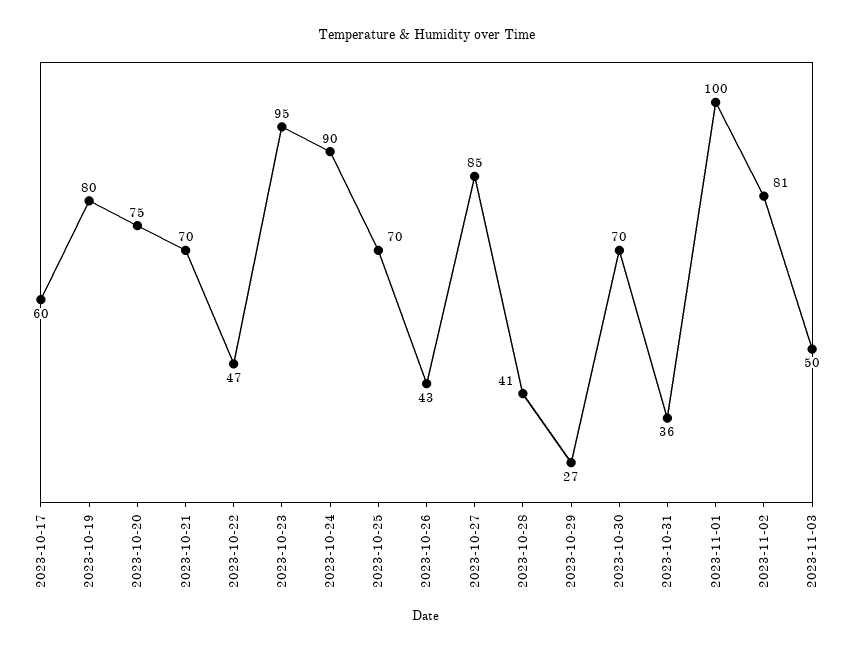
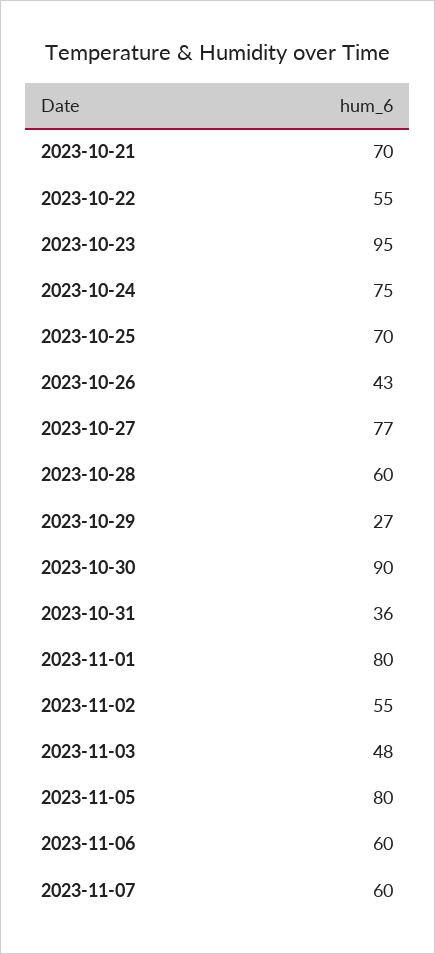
2023-10-17: 60 -> none
2023-10-19: 80 -> none
2023-10-20: 75 -> none
2023-10-22: 47 -> 55
2023-10-24: 90 -> 75
2023-10-27: 85 -> 77
2023-10-28: 41 -> 60
2023-10-30: 70 -> 90
2023-11-01: 100 -> 80
2023-11-02: 81 -> 55
2023-11-03: 50 -> 48
2023-11-05: none -> 80
2023-11-06: none -> 60
2023-11-07: none -> 60

